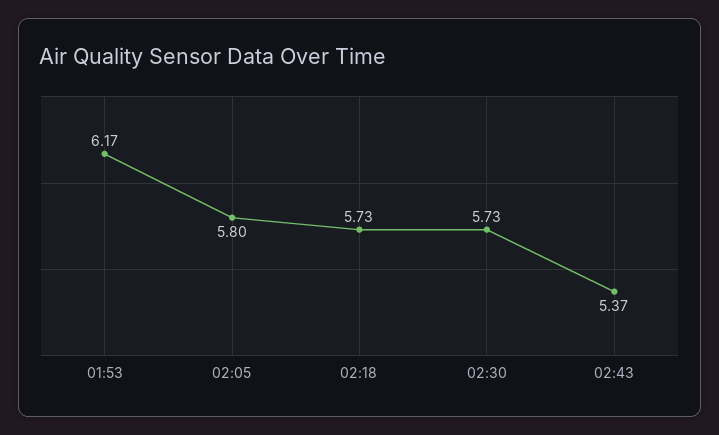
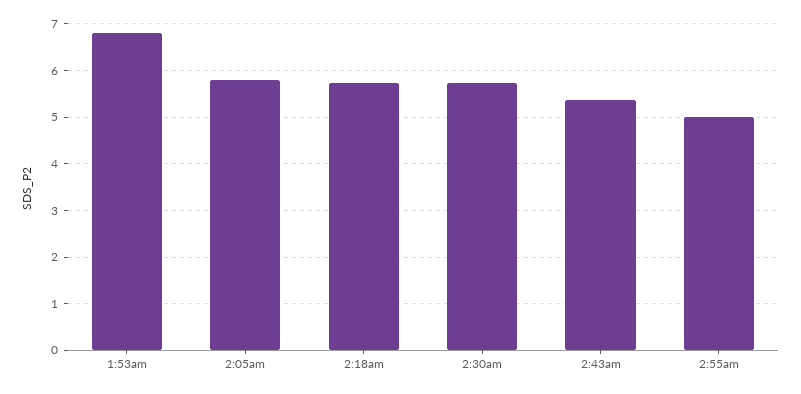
01:53: 6.17 -> 6.8
2:55am: none -> 5

